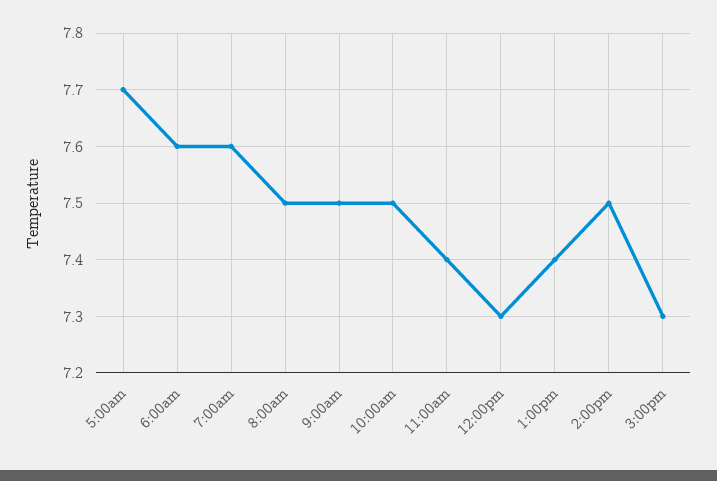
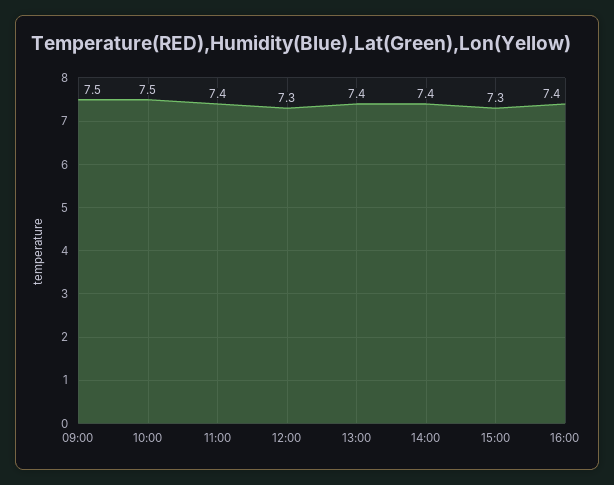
5:00am: 7.7 -> none
6:00am: 7.6 -> none
7:00am: 7.6 -> none
8:00am: 7.5 -> none
2:00pm: 7.5 -> 7.4
16:00: none -> 7.4

